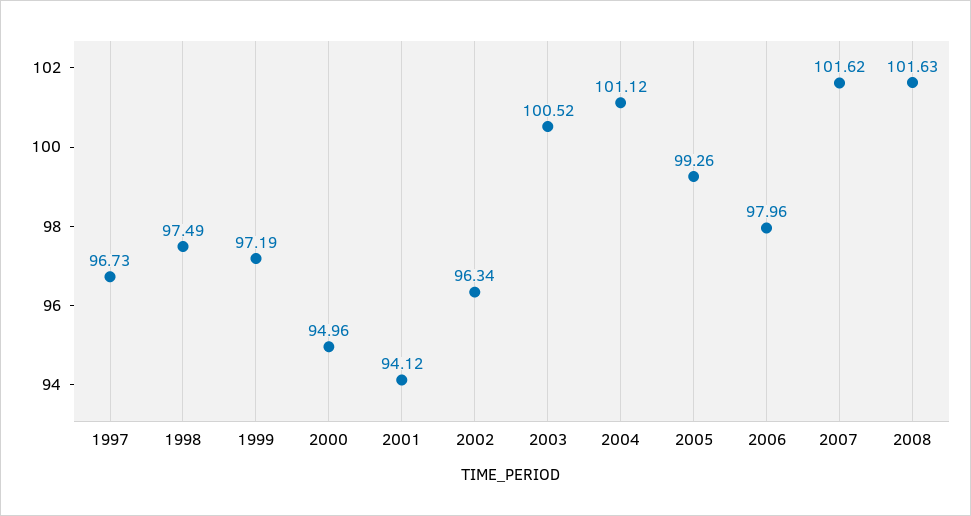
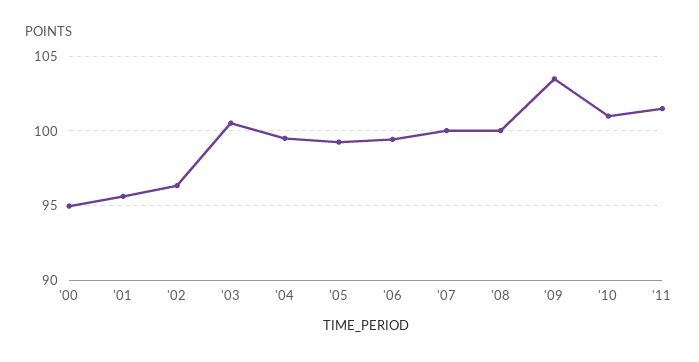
1997: 96.73 -> none
1998: 97.49 -> none
1999: 97.19 -> none
2001: 94.12 -> 95.5
2004: 101.12 -> 99.5
2006: 97.96 -> 99.5
2007: 101.62 -> 100
2008: 101.63 -> 100
'09: none -> 103.5
'10: none -> 101
'11: none -> 101.5

